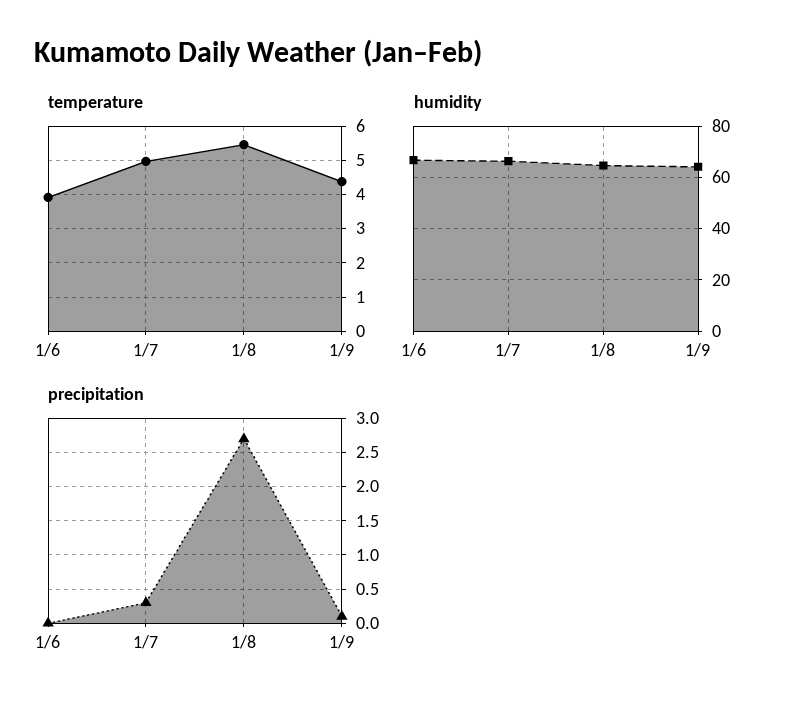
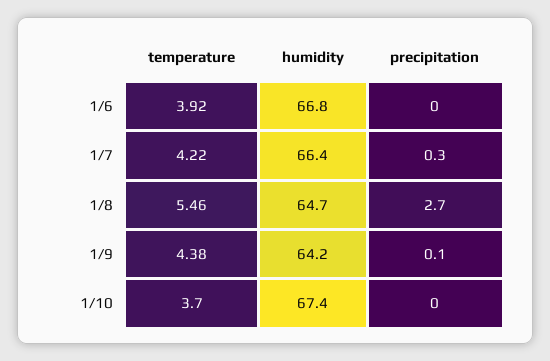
temperature, 1/7: 5 -> 4.22
temperature, 1/10: none -> 3.7
humidity, 1/10: none -> 67.4
precipitation, 1/10: none -> 0

